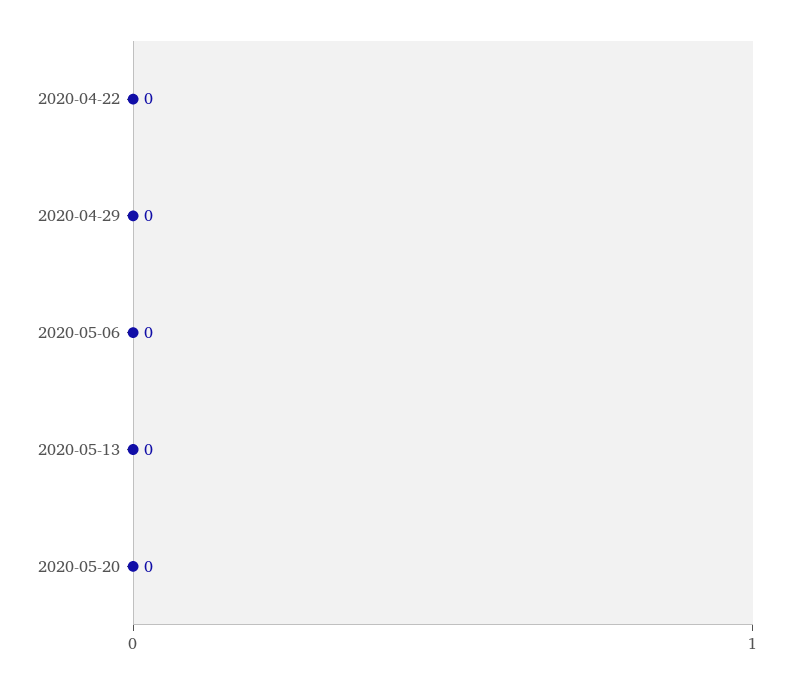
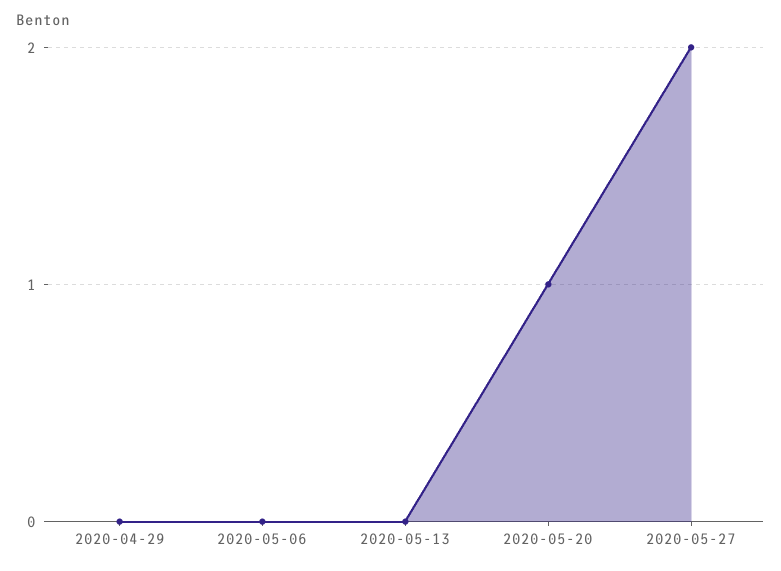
2020-04-22: 0 -> none
2020-05-20: 0 -> 1
2020-05-27: none -> 2

